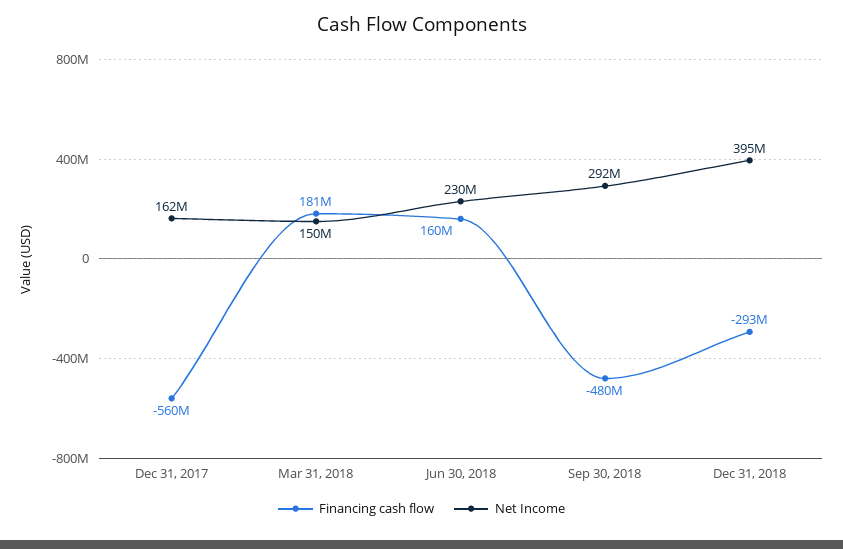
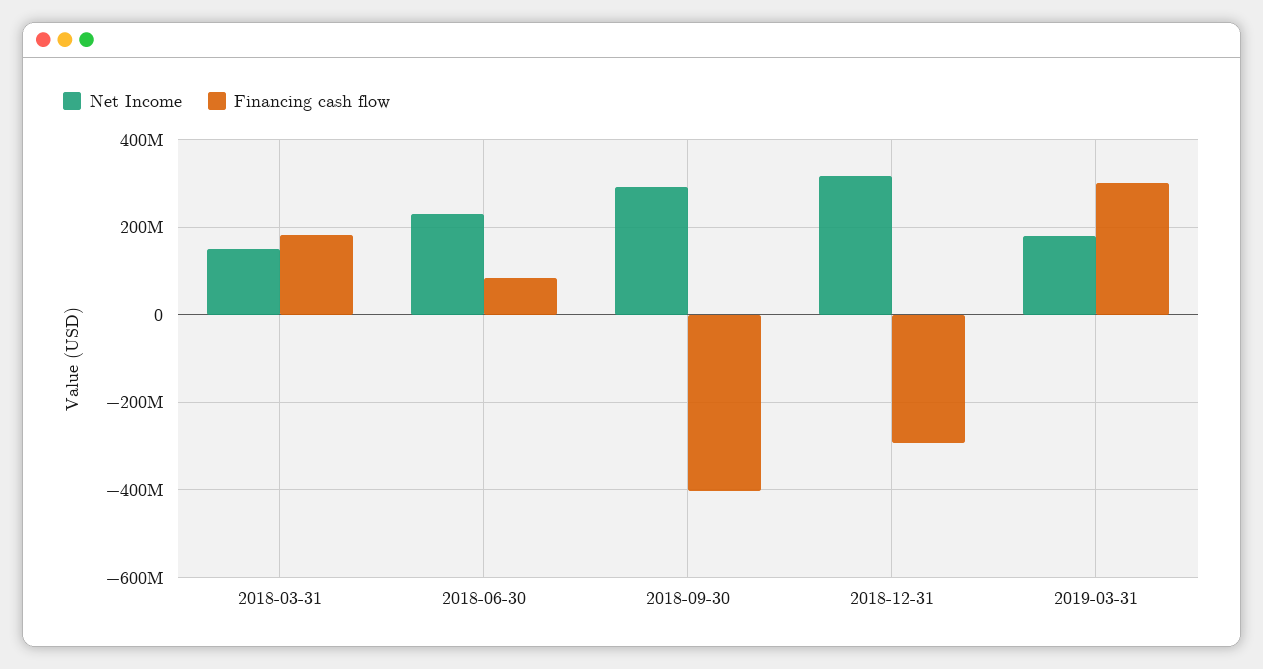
Financing cash flow, Dec 31, 2017: -560000000 -> none
Net Income, Dec 31, 2017: 162000000 -> none
Financing cash flow, Jun 30, 2018: 160000000 -> 80000000
Financing cash flow, Sep 30, 2018: -480000000 -> -400000000
Net Income, Dec 31, 2018: 395000000 -> 320000000
Net Income, 2019-03-31: none -> 180000000
Financing cash flow, 2019-03-31: none -> 300000000

